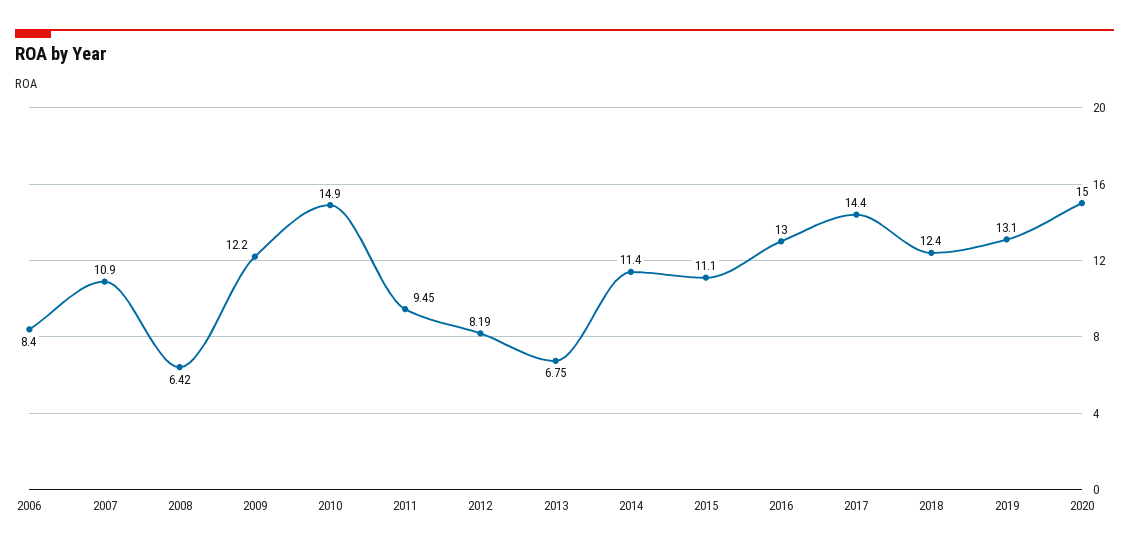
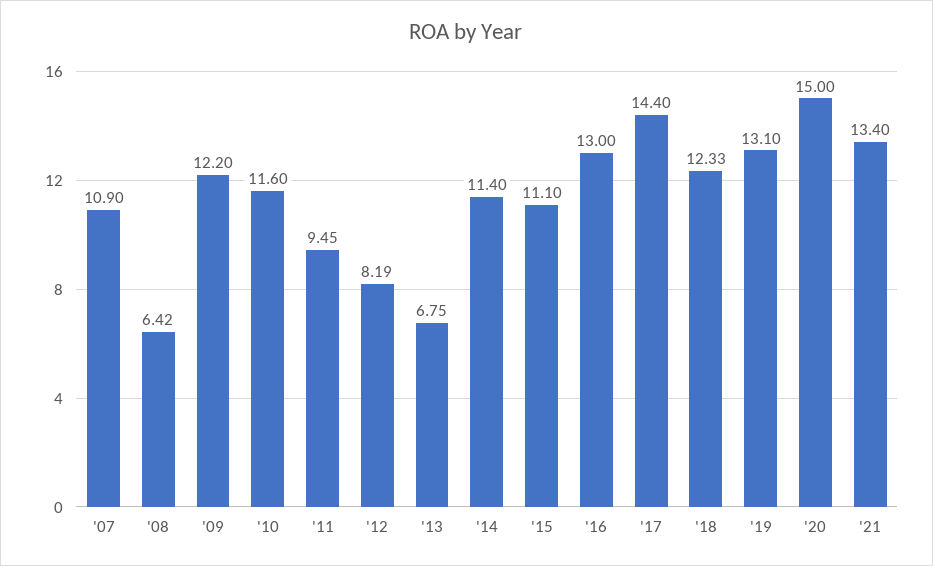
2006: 8.4 -> none
2010: 14.9 -> 11.6
2018: 12.4 -> 12.33
'21: none -> 13.4

